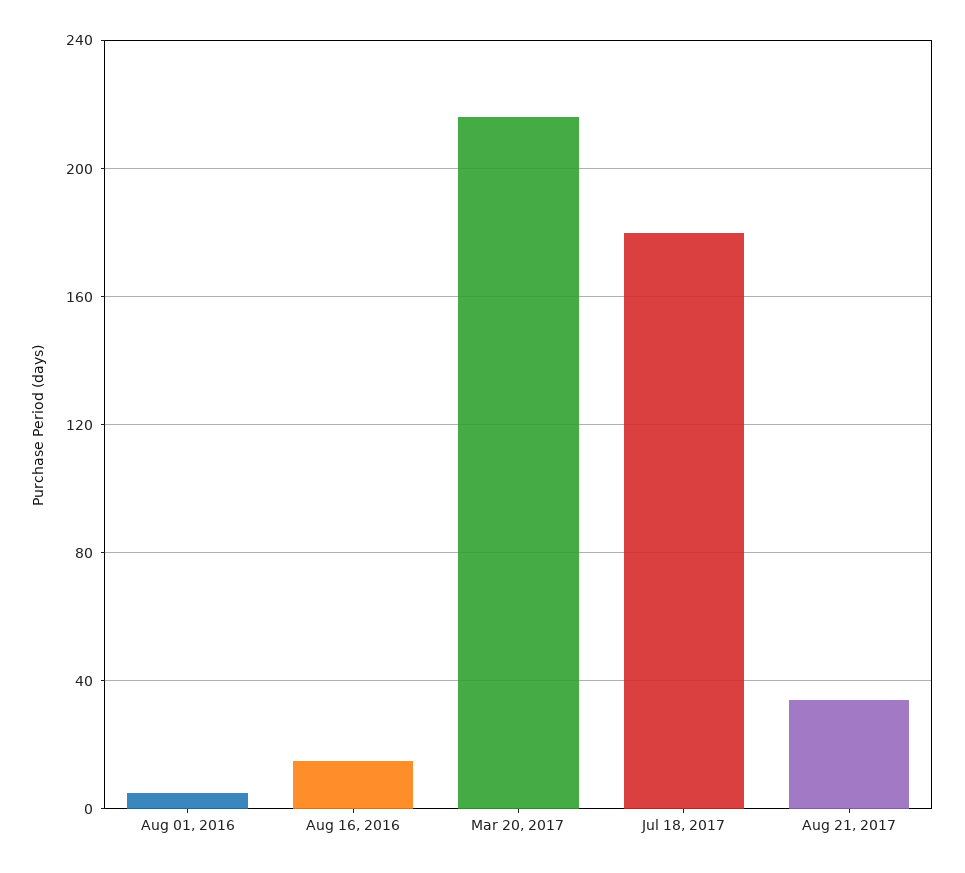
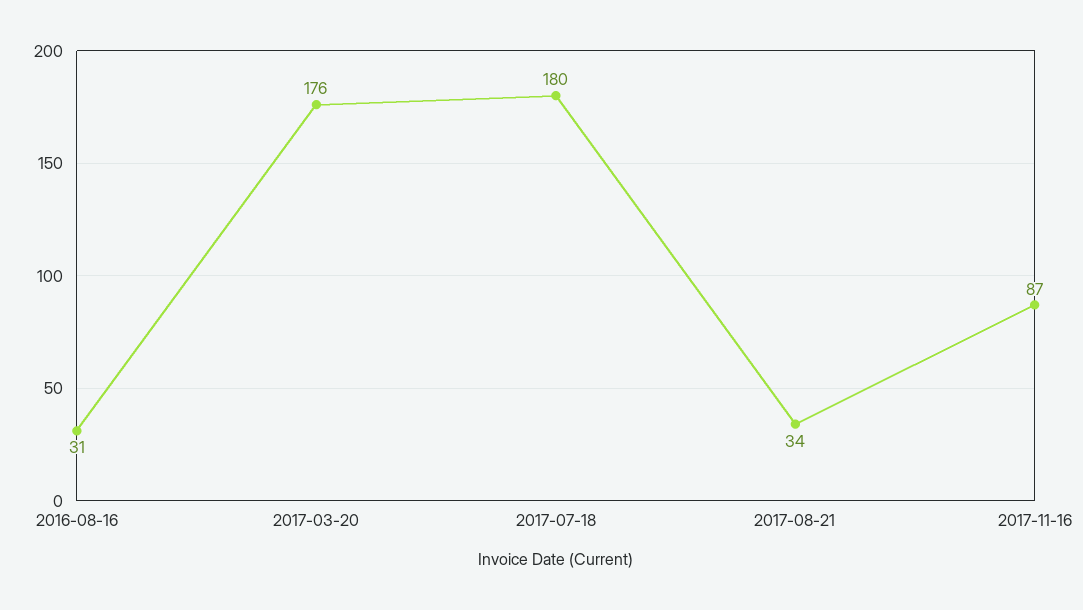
Aug 01, 2016: 5 -> none
Aug 16, 2016: 15 -> 31
Mar 20, 2017: 215 -> 176
2017-11-16: none -> 87

